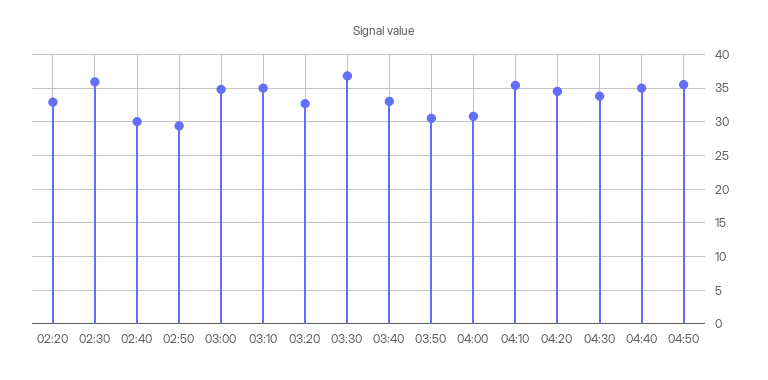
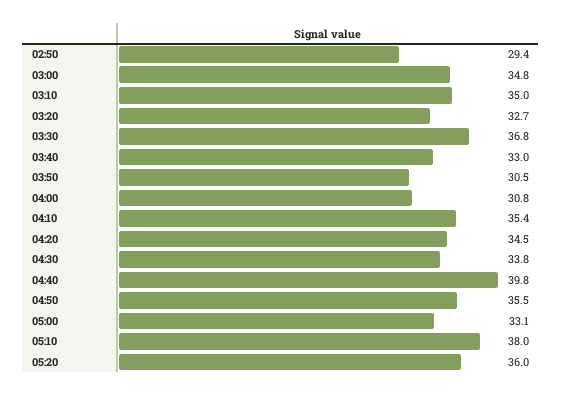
02:20: 33 -> none
02:30: 36 -> none
02:40: 30 -> none
04:40: 35 -> 39.8
05:00: none -> 33.1
05:10: none -> 38
05:20: none -> 36

